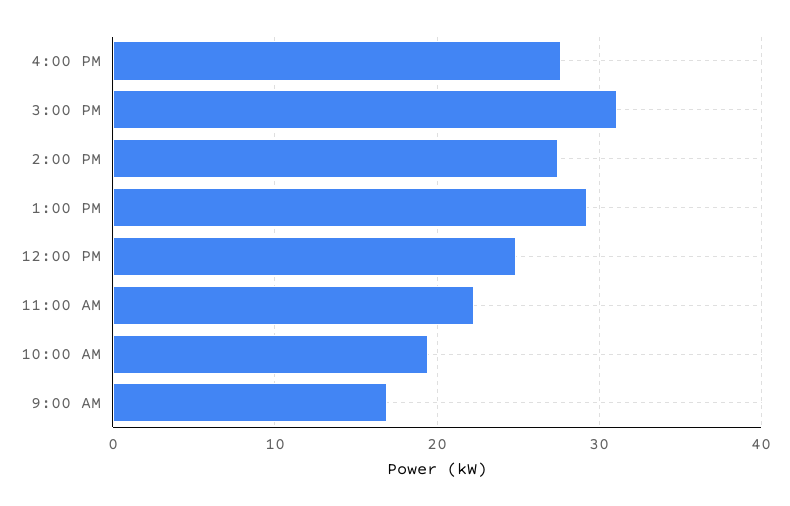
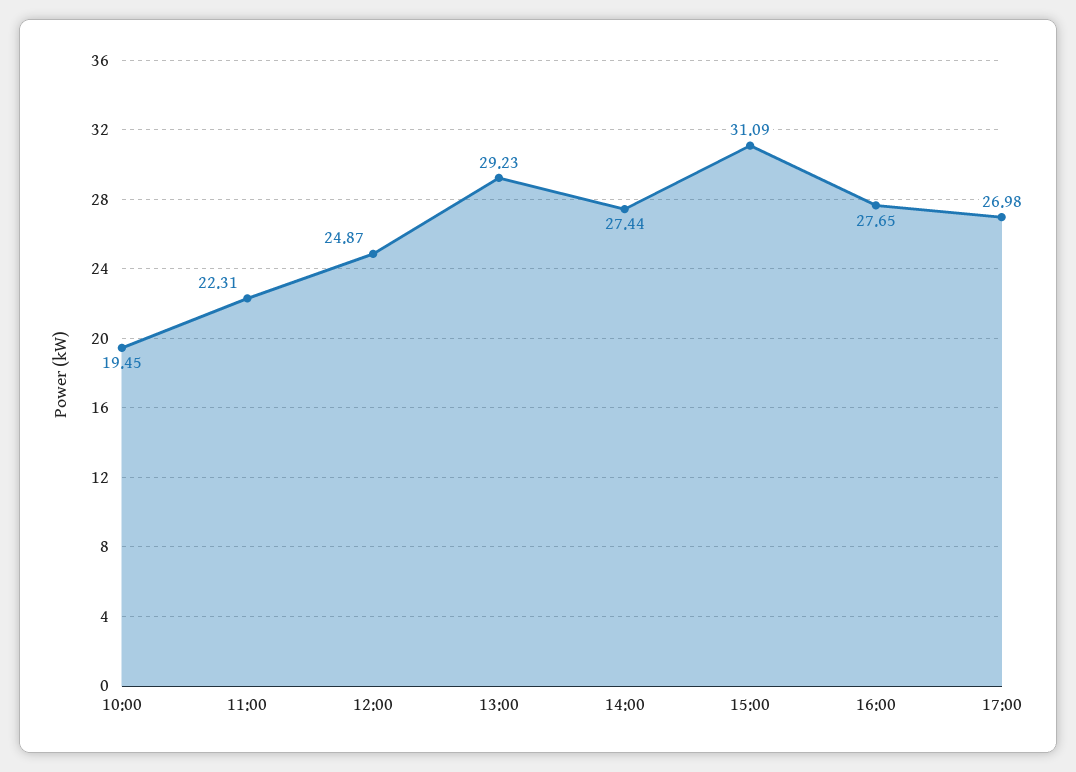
9:00 AM: 17 -> none
17:00: none -> 26.98

